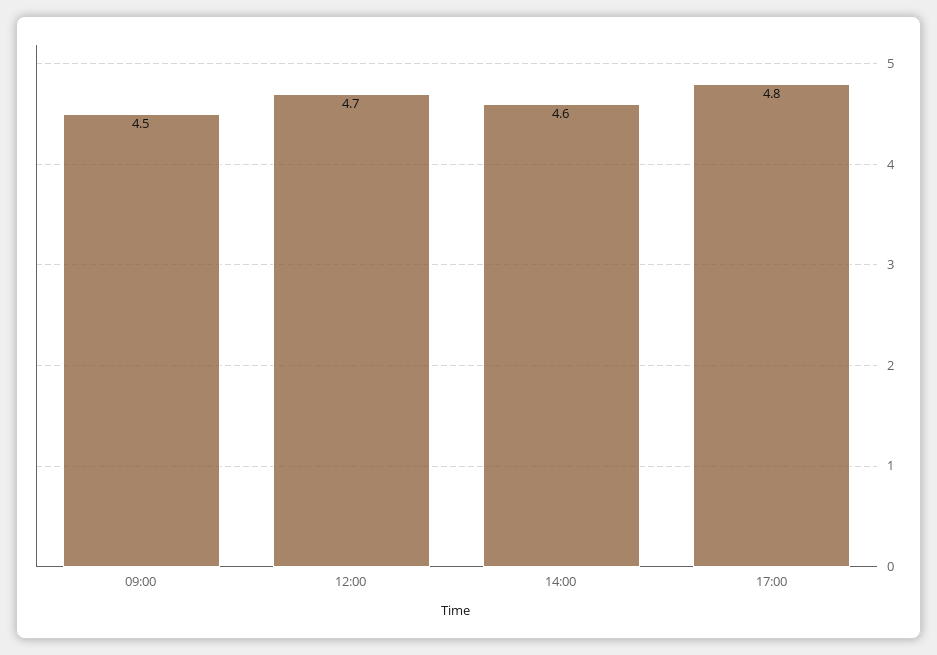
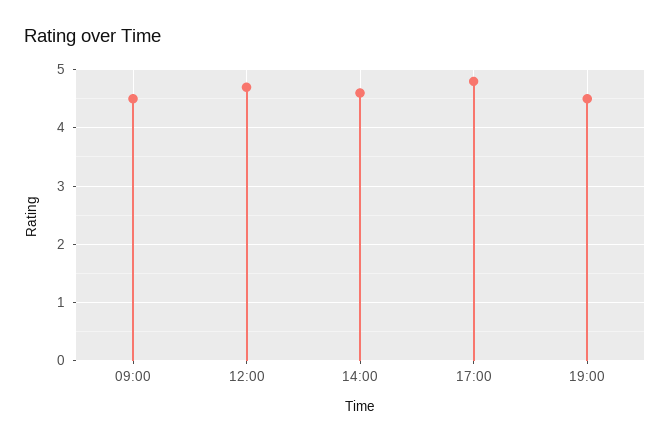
19:00: none -> 4.5

